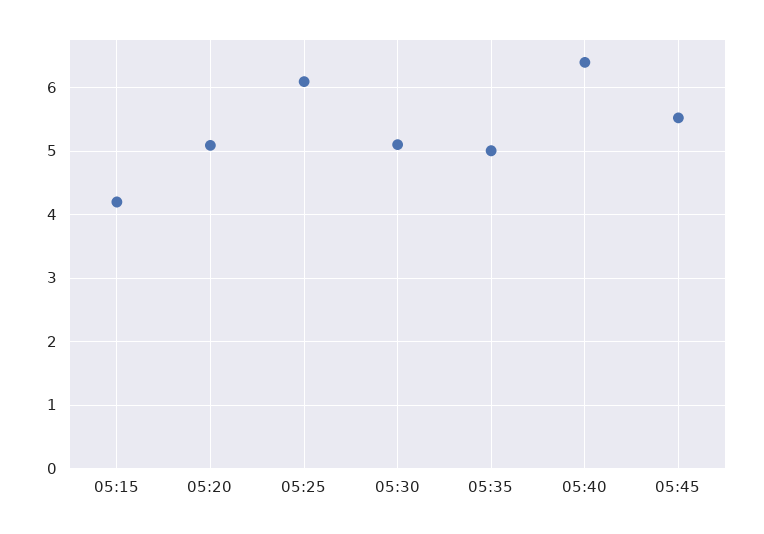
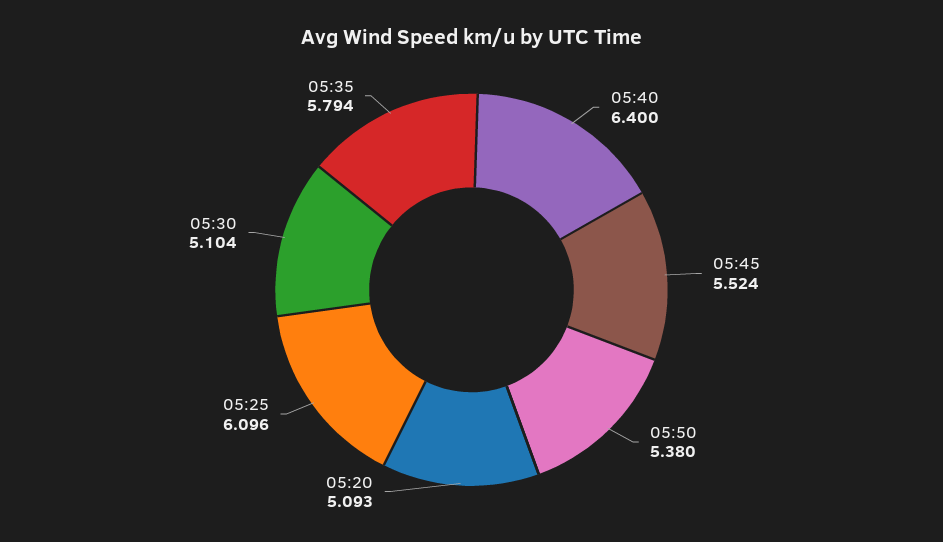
05:15: 4.2 -> none
05:35: 5 -> 5.794
05:50: none -> 5.38

